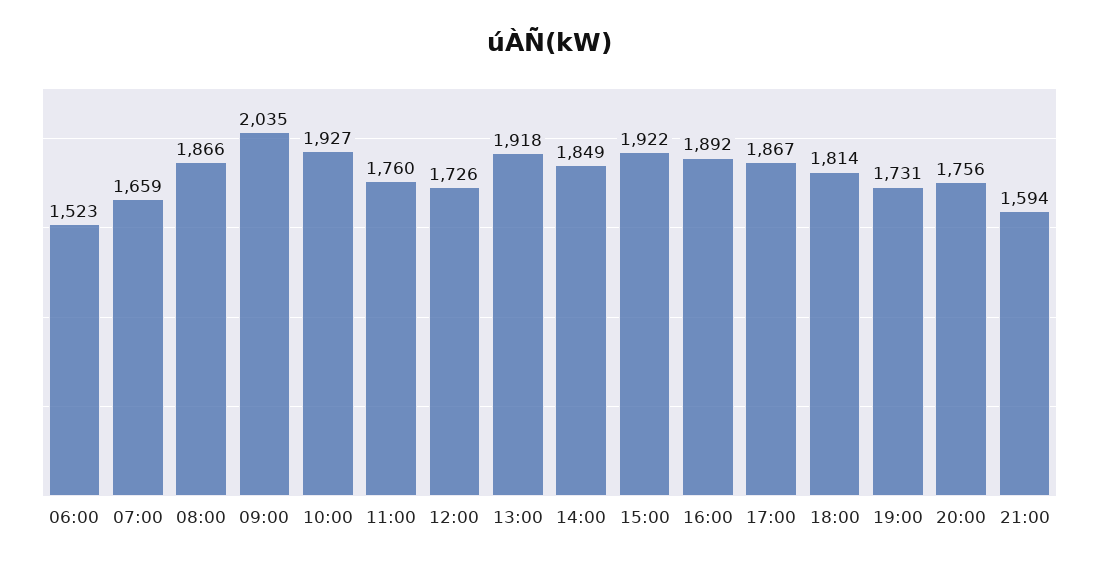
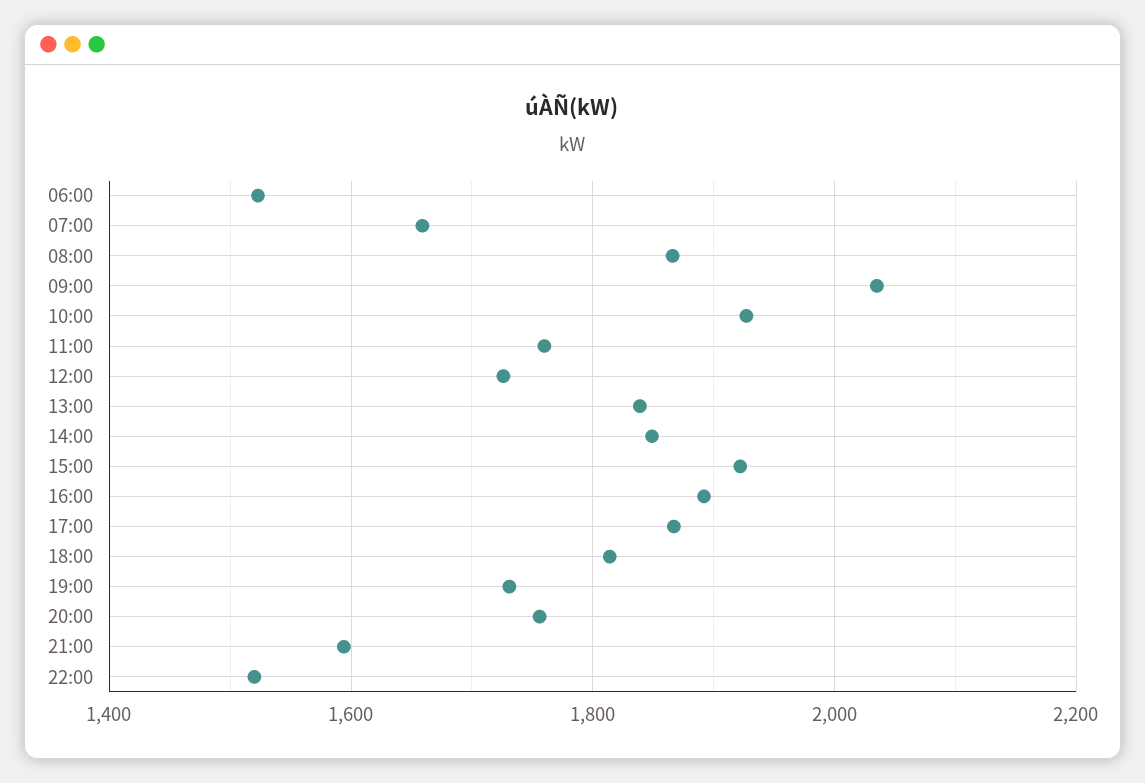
13:00: 1918 -> 1840
22:00: none -> 1520

